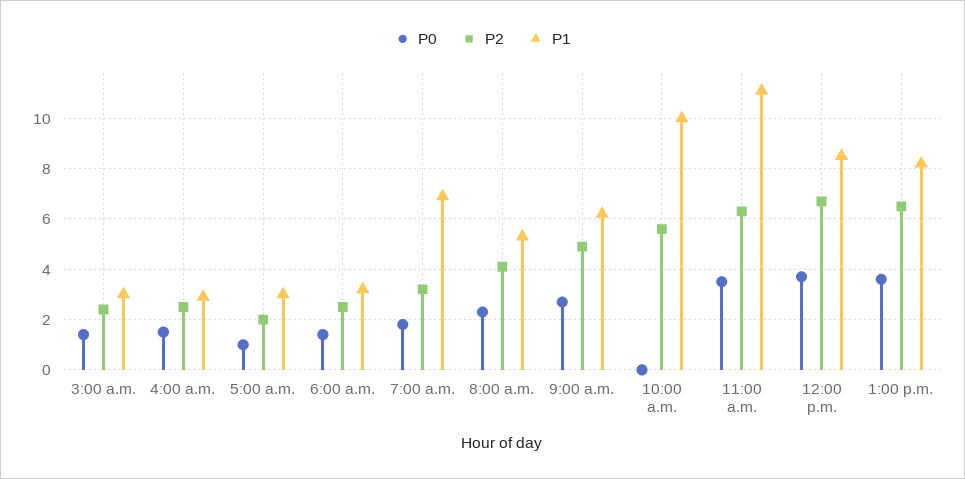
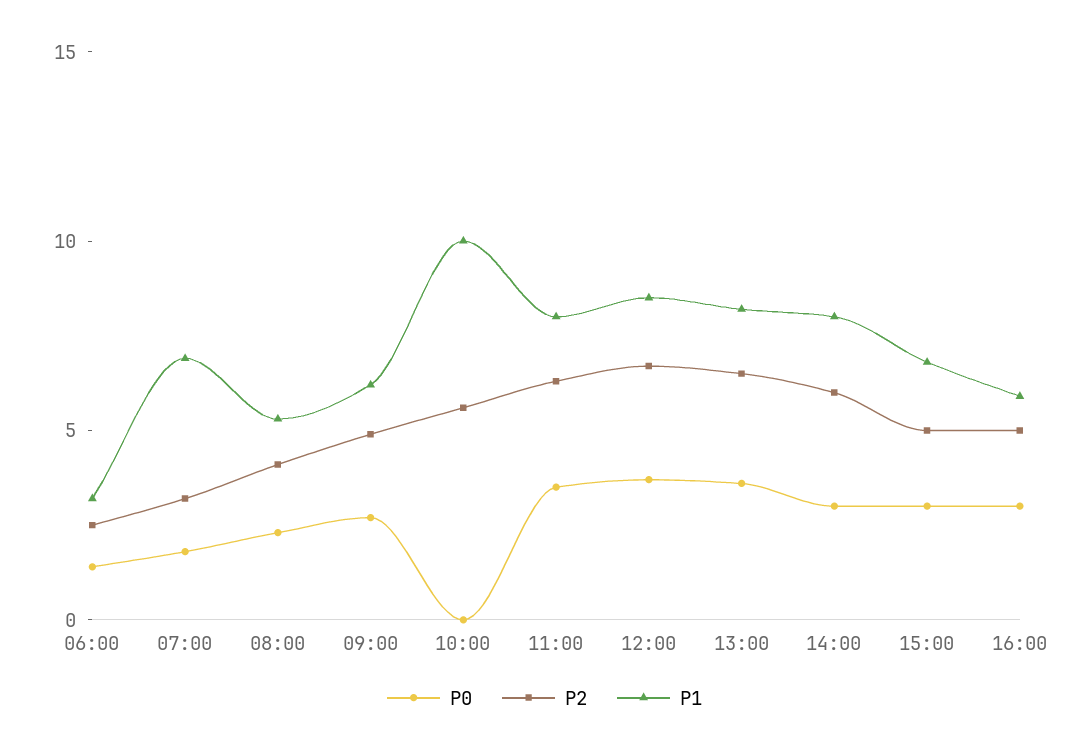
P0, 3:00 a.m.: 1.5 -> none
P2, 3:00 a.m.: 2.5 -> none
P1, 3:00 a.m.: 3 -> none
P0, 4:00 a.m.: 1.5 -> none
P2, 4:00 a.m.: 2.5 -> none
P1, 4:00 a.m.: 3 -> none
P0, 5:00 a.m.: 1 -> none
P2, 5:00 a.m.: 2 -> none
P1, 5:00 a.m.: 3 -> none
P1, 11:00 a.m.: 11 -> 8
P0, 14:00: none -> 3
P2, 14:00: none -> 6
P1, 14:00: none -> 8
P0, 15:00: none -> 3
P2, 15:00: none -> 5
P1, 15:00: none -> 7
P0, 16:00: none -> 3
P2, 16:00: none -> 5
P1, 16:00: none -> 6

